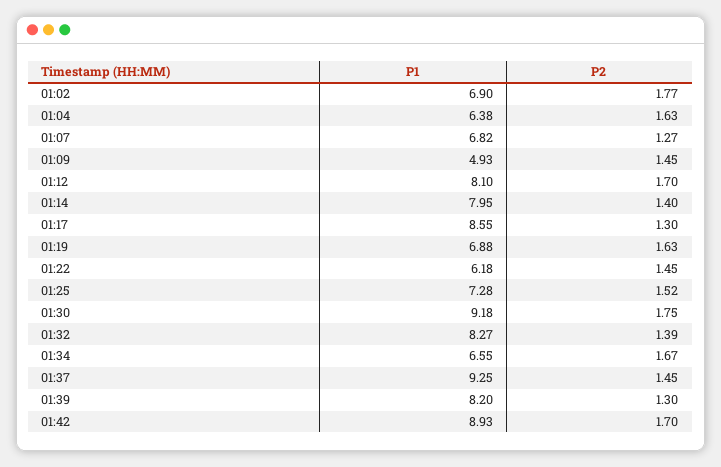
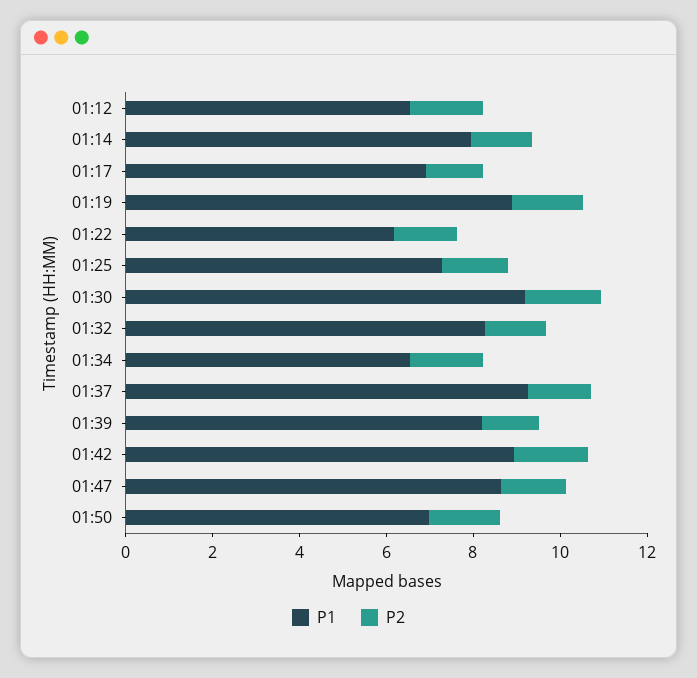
P1, 01:02: 6.9 -> none
P2, 01:02: 1.77 -> none
P1, 01:04: 6.38 -> none
P2, 01:04: 1.63 -> none
P1, 01:07: 6.82 -> none
P2, 01:07: 1.27 -> none
P1, 01:09: 4.93 -> none
P2, 01:09: 1.45 -> none
P1, 01:12: 8.1 -> 6.5
P1, 01:17: 8.55 -> 7
P1, 01:19: 6.88 -> 9
P1, 01:47: none -> 8.5
P2, 01:47: none -> 1.5
P1, 01:50: none -> 7
P2, 01:50: none -> 1.5

